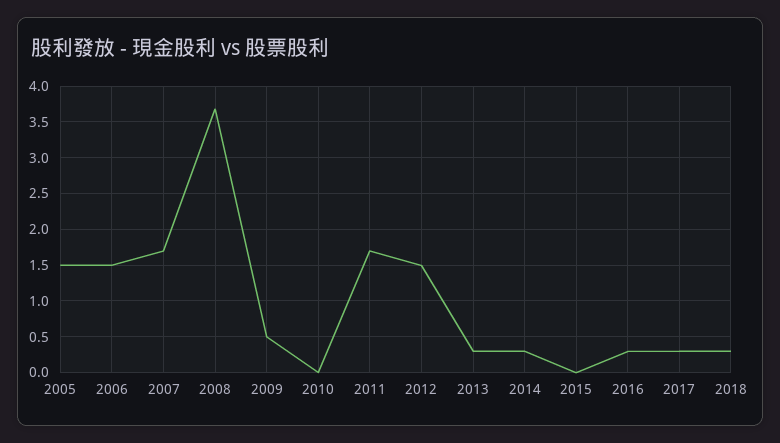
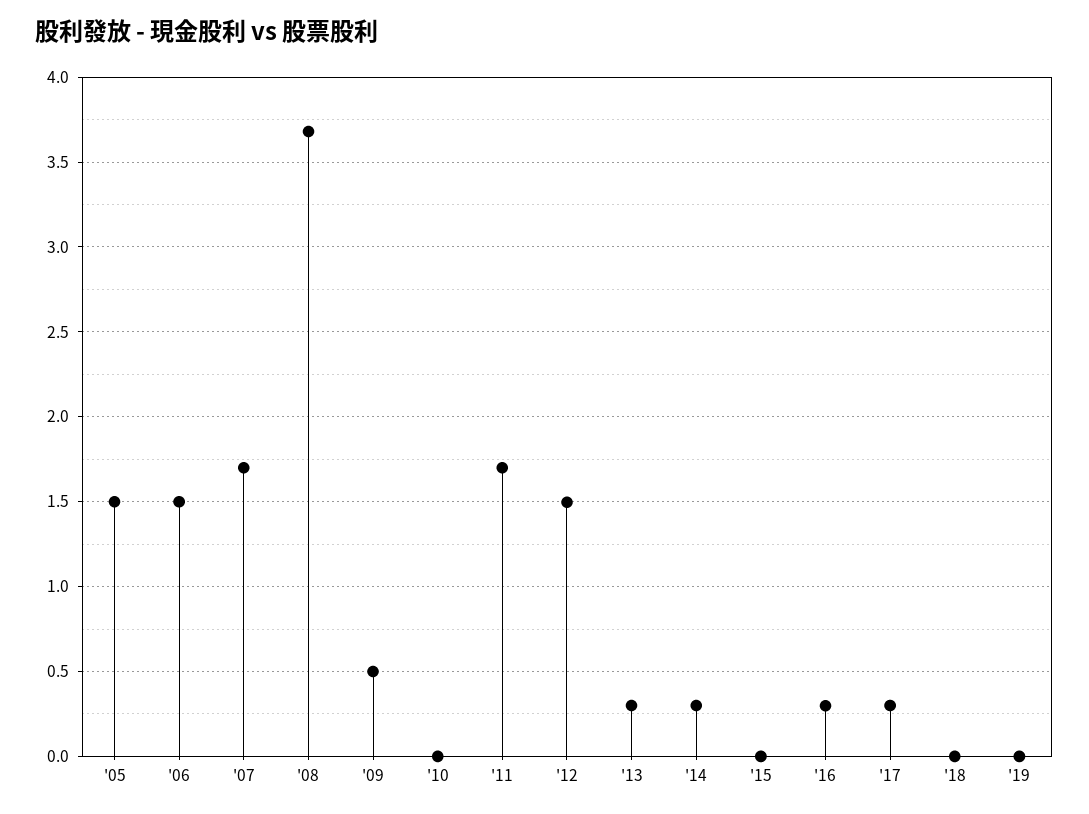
2018: 0.3 -> 0
'19: none -> 0

